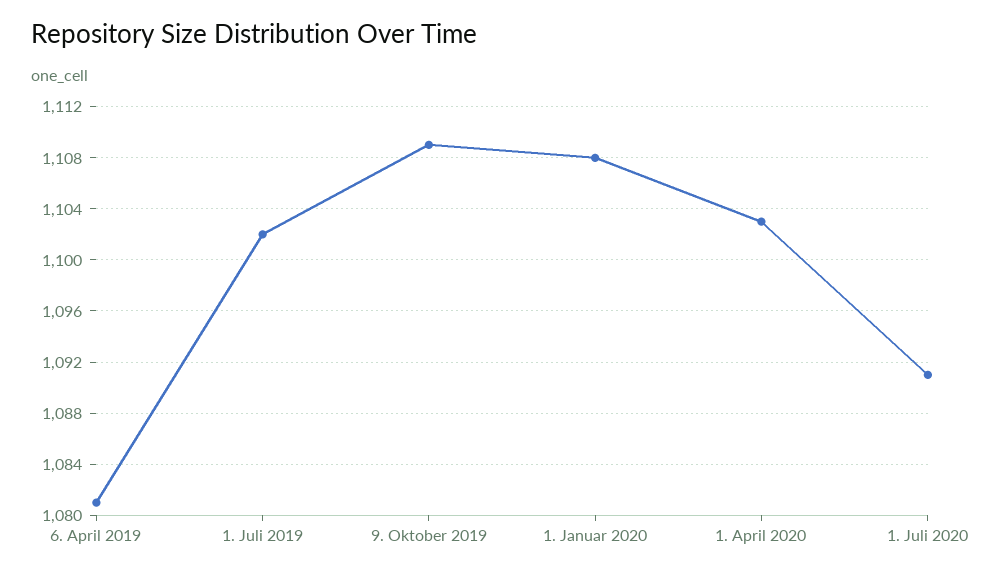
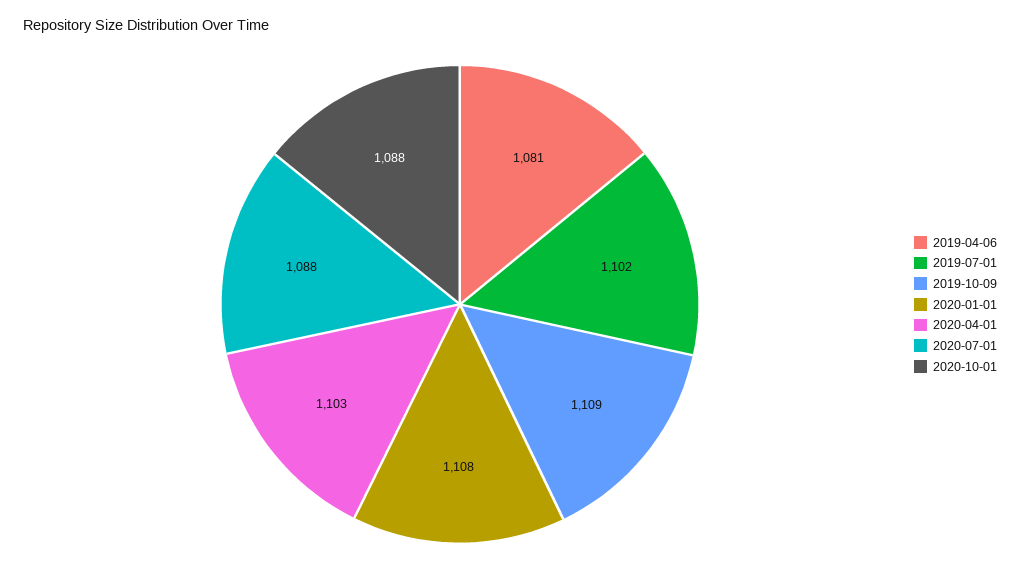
1. Juli 2020: 1091 -> 1088
2020-10-01: none -> 1088

